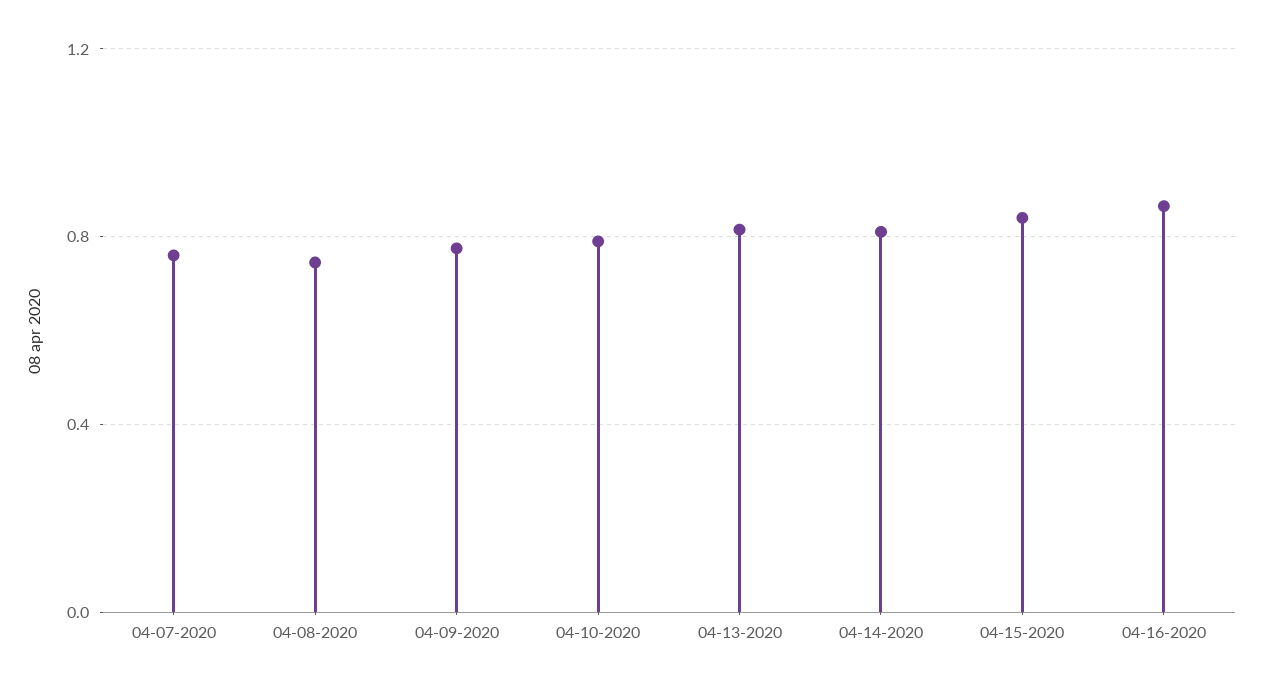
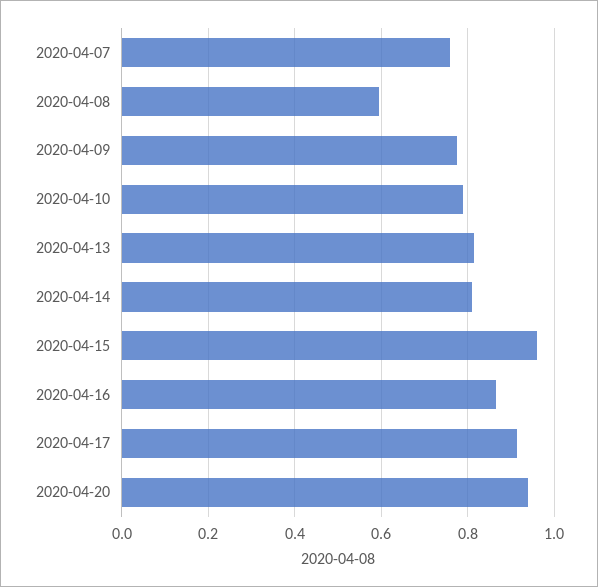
04-08-2020: 0.75 -> 0.6
04-15-2020: 0.85 -> 0.96
2020-04-17: none -> 0.92
2020-04-20: none -> 0.94

